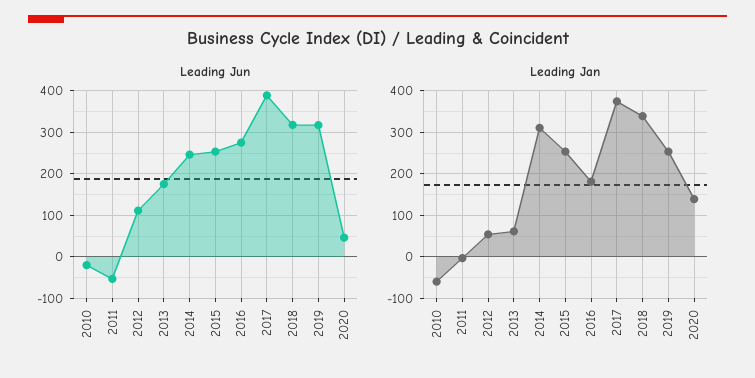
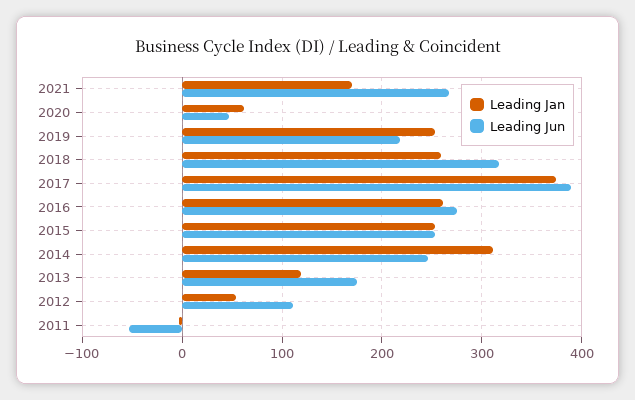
Leading Jun, 2010: -20 -> none
Leading Jun, 2019: 320 -> 220
Leading Jan, 2010: -60 -> none
Leading Jan, 2013: 60 -> 120
Leading Jan, 2016: 180 -> 260
Leading Jan, 2018: 340 -> 260
Leading Jan, 2020: 140 -> 60
Leading Jan, 2021: none -> 170
Leading Jun, 2021: none -> 270

